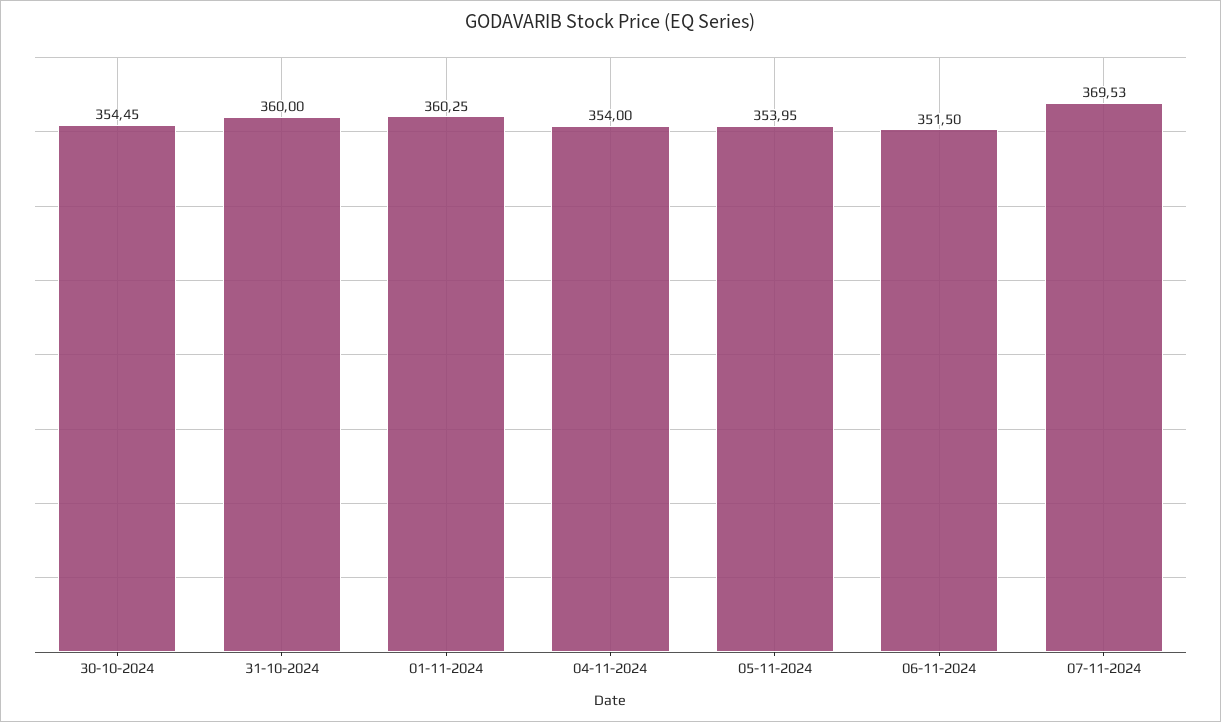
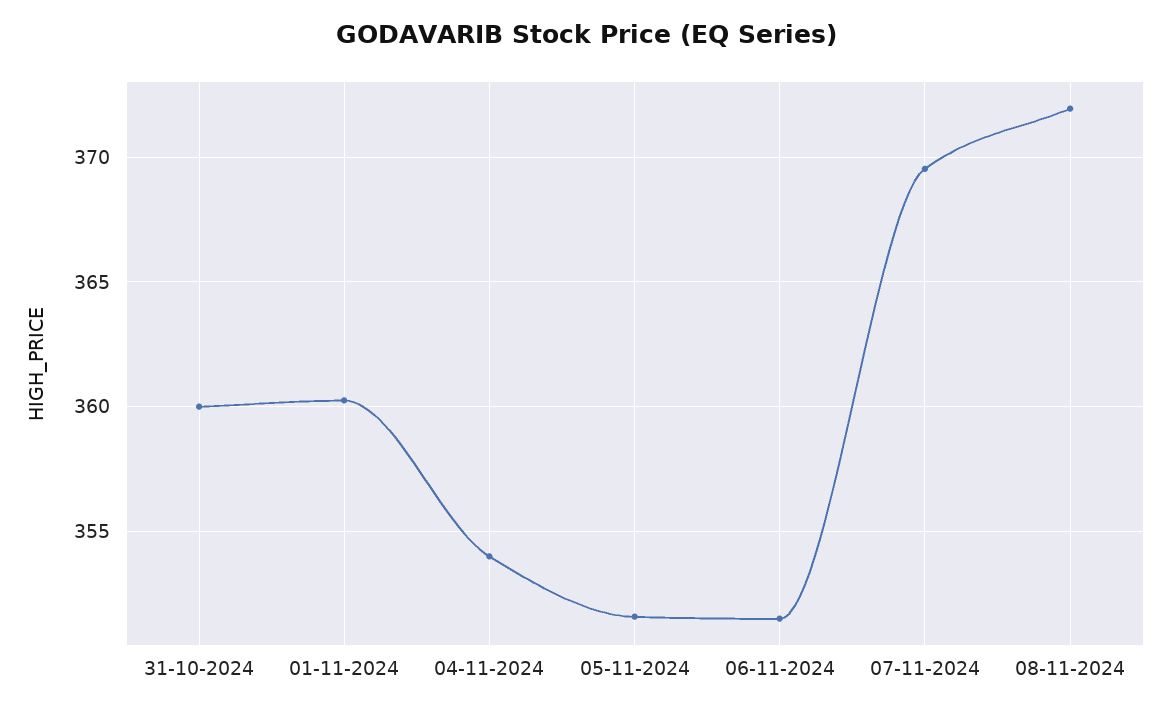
30-10-2024: 354.45 -> none
05-11-2024: 353.95 -> 351.5
08-11-2024: none -> 372

